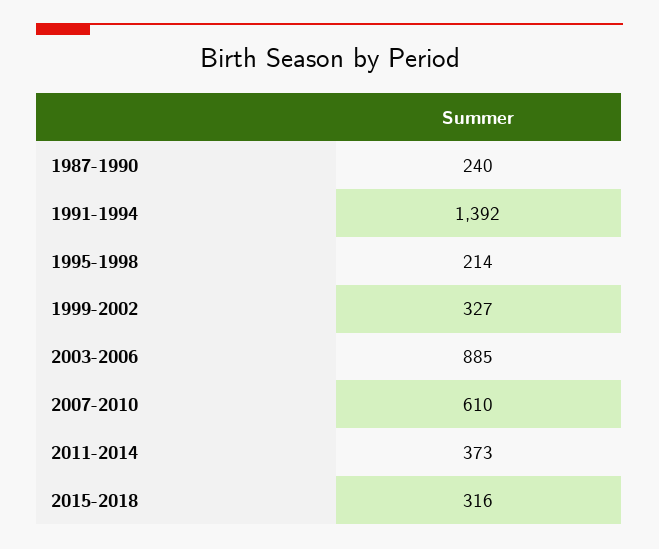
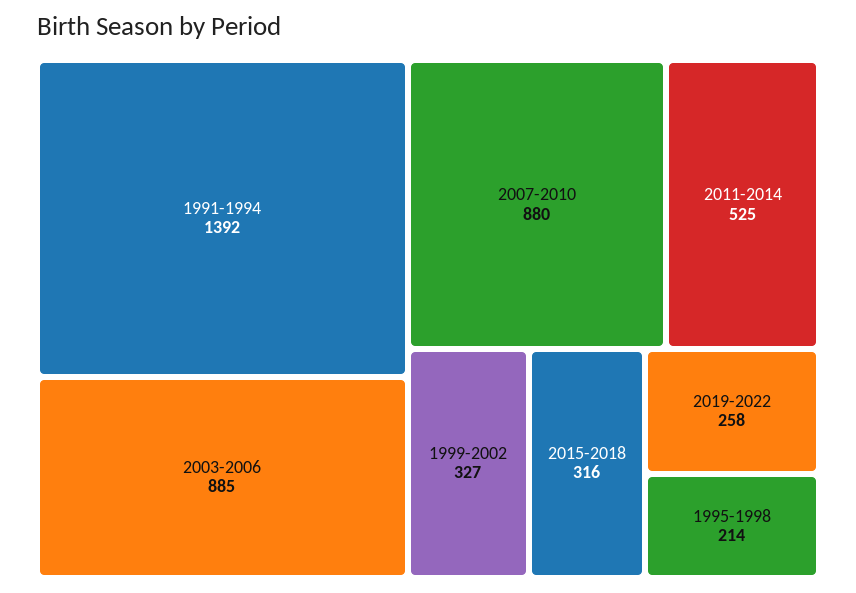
1987-1990: 240 -> none
2007-2010: 610 -> 880
2011-2014: 373 -> 525
2019-2022: none -> 258

